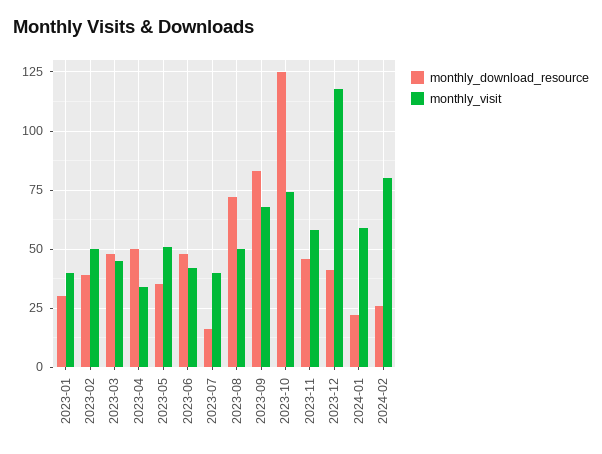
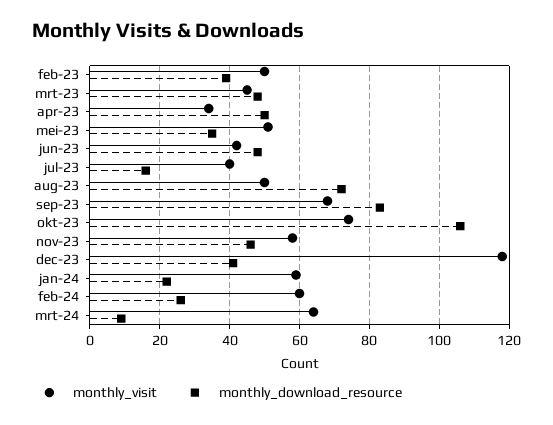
monthly_download_resource, 2023-01: 30 -> none
monthly_visit, 2023-01: 40 -> none
monthly_download_resource, 2023-10: 125 -> 105
monthly_visit, 2024-02: 80 -> 60
monthly_visit, mrt-24: none -> 65
monthly_download_resource, mrt-24: none -> 10

